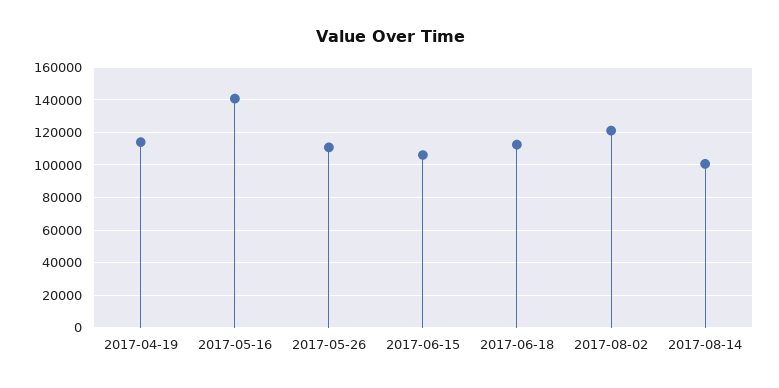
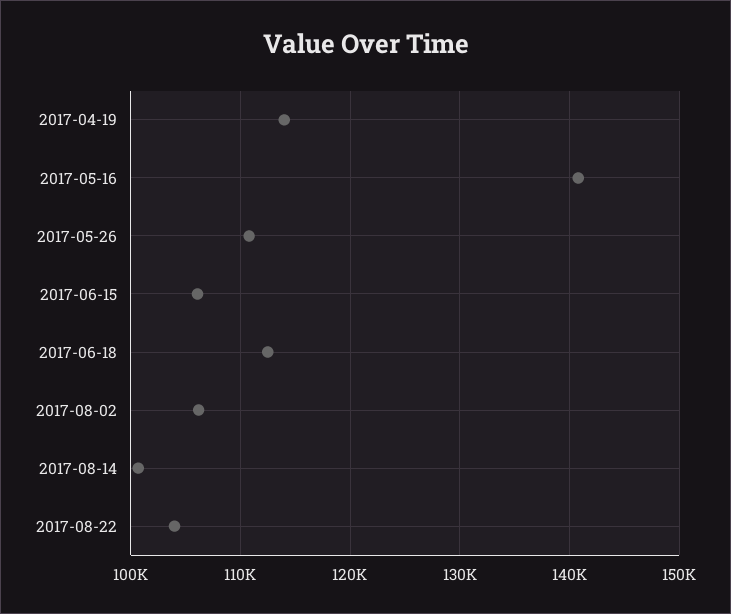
2017-08-02: 120000 -> 106000
2017-08-22: none -> 104000

